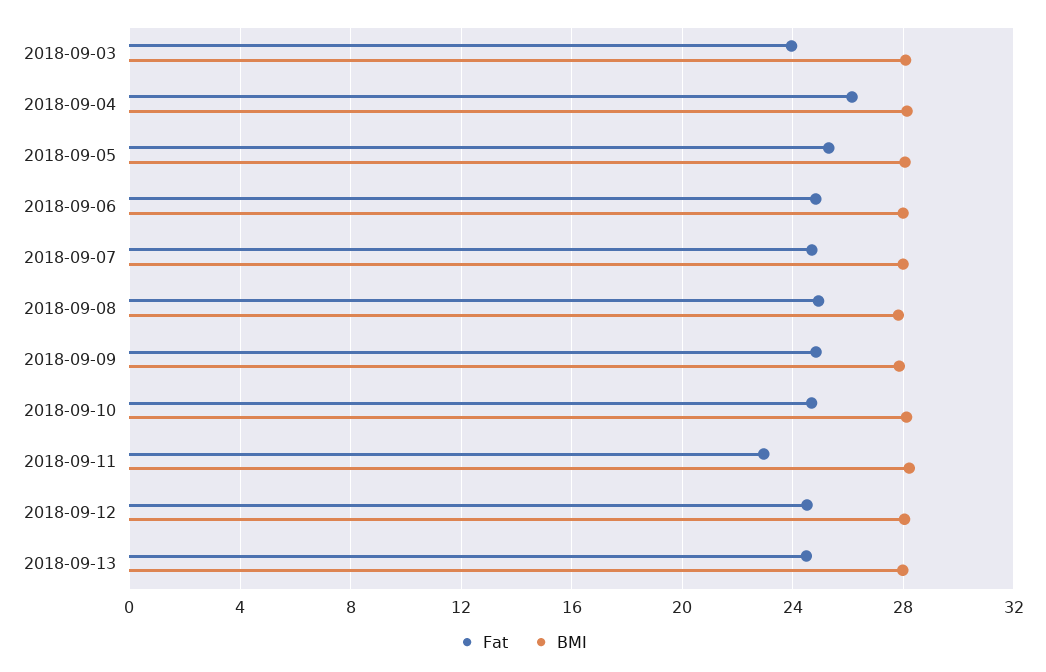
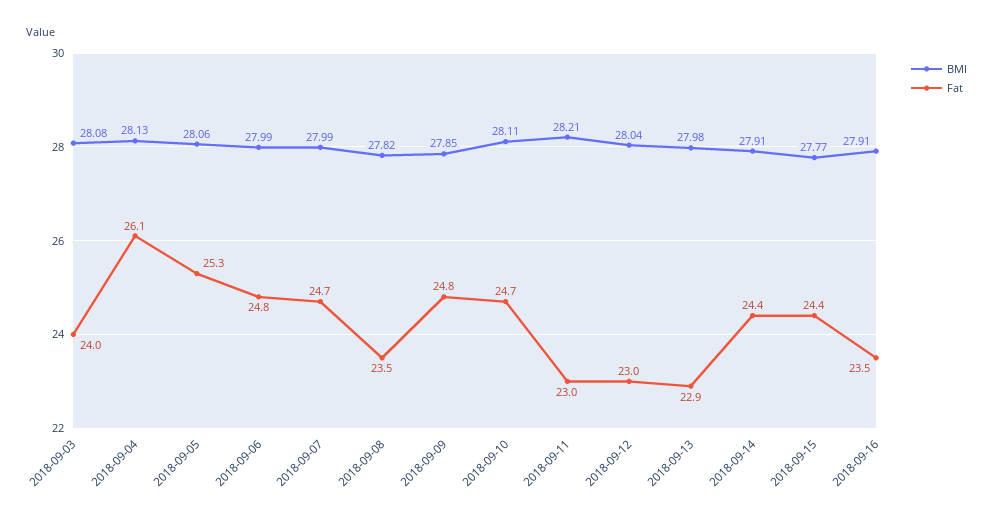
Fat, 2018-09-08: 25 -> 23.5
Fat, 2018-09-12: 24.5 -> 23
Fat, 2018-09-13: 24.5 -> 22.9
BMI, 2018-09-14: none -> 27.91
Fat, 2018-09-14: none -> 24.4
BMI, 2018-09-15: none -> 27.77
Fat, 2018-09-15: none -> 24.4
BMI, 2018-09-16: none -> 27.91
Fat, 2018-09-16: none -> 23.5

